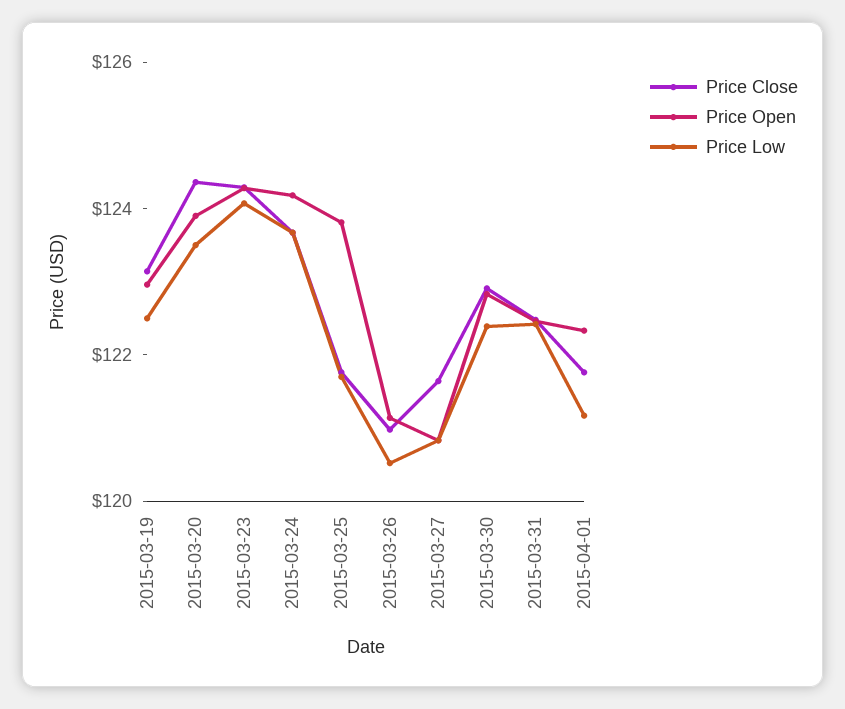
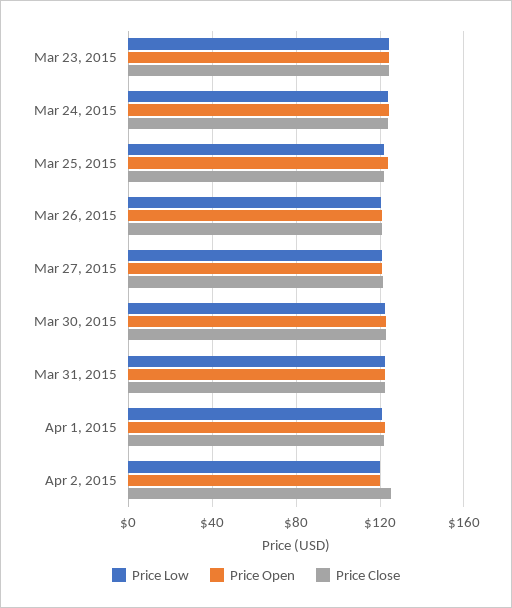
Price Close, 2015-03-19: 123 -> none
Price Open, 2015-03-19: 123 -> none
Price Low, 2015-03-19: 122.5 -> none
Price Close, 2015-03-20: 124.5 -> none
Price Open, 2015-03-20: 124 -> none
Price Low, 2015-03-20: 123.5 -> none
Price Low, Apr 2, 2015: none -> 120
Price Open, Apr 2, 2015: none -> 120
Price Close, Apr 2, 2015: none -> 125

